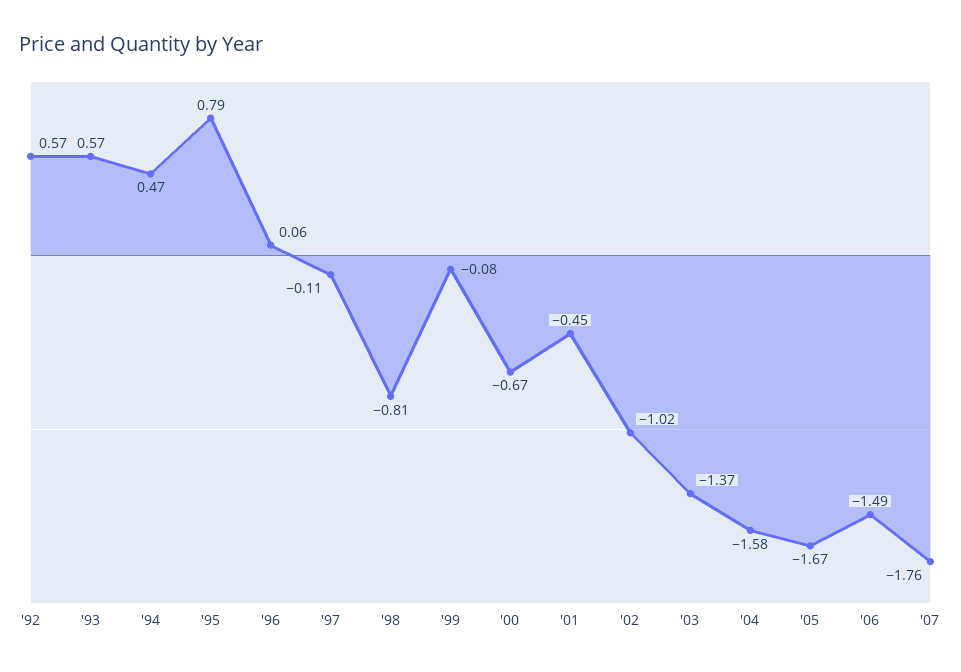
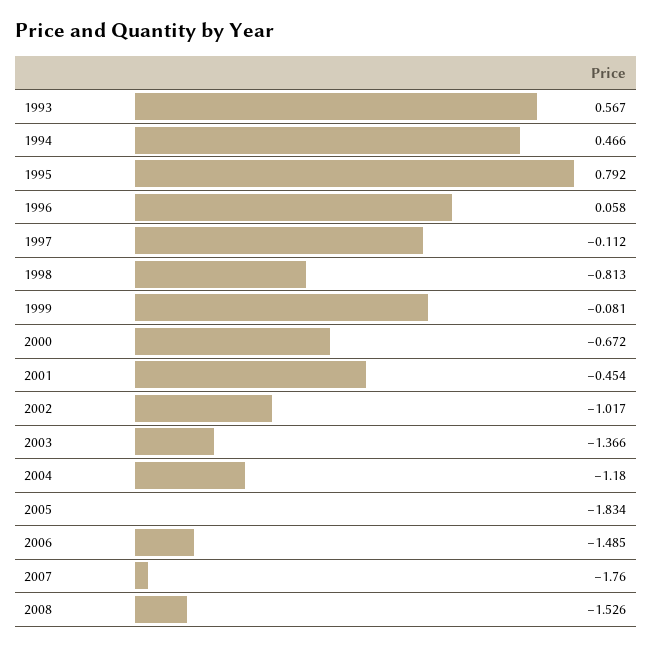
'92: 0.57 -> none
'04: -1.58 -> -1.18
'05: -1.67 -> -1.834
2008: none -> -1.526

